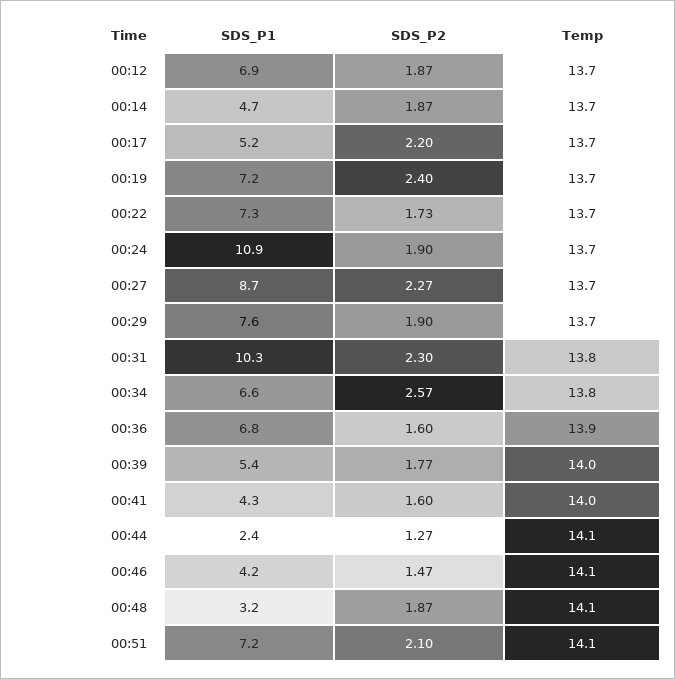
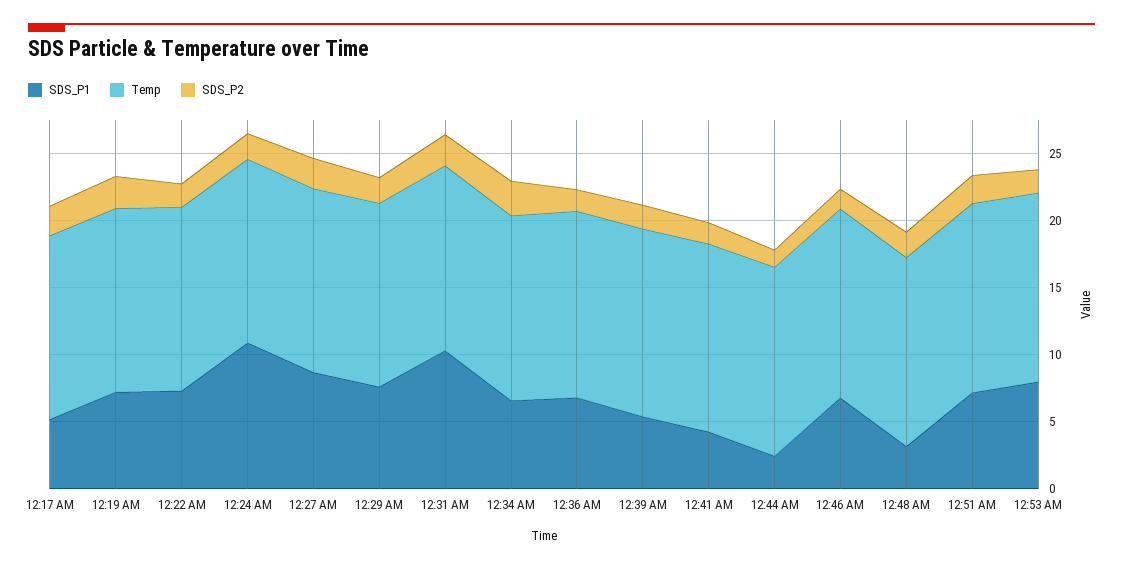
SDS_P1, 00:12: 6.9 -> none
SDS_P2, 00:12: 1.87 -> none
Temp, 00:12: 13.7 -> none
SDS_P1, 00:14: 4.7 -> none
SDS_P2, 00:14: 1.87 -> none
Temp, 00:14: 13.7 -> none
SDS_P1, 00:46: 4.2 -> 7
SDS_P1, 12:53 AM: none -> 8
Temp, 12:53 AM: none -> 14
SDS_P2, 12:53 AM: none -> 2

